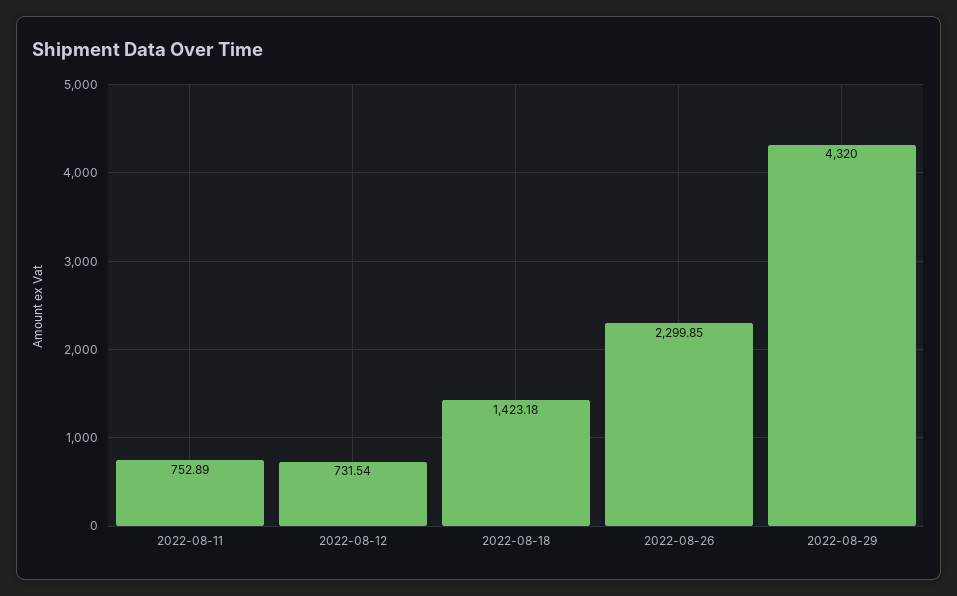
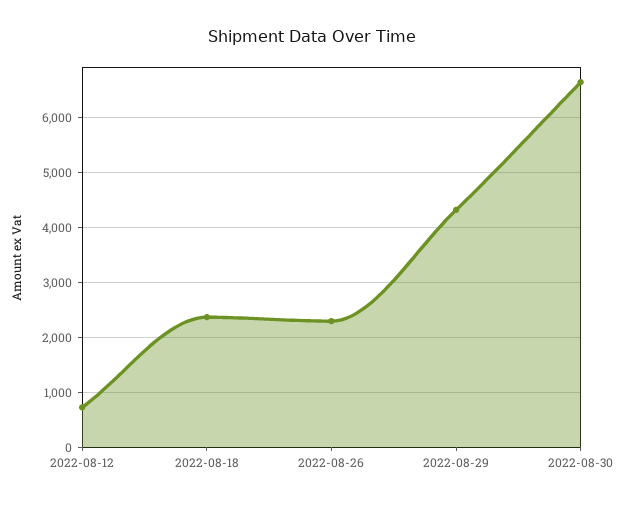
2022-08-11: 752.89 -> none
2022-08-18: 1423.18 -> 2400
2022-08-30: none -> 6600

